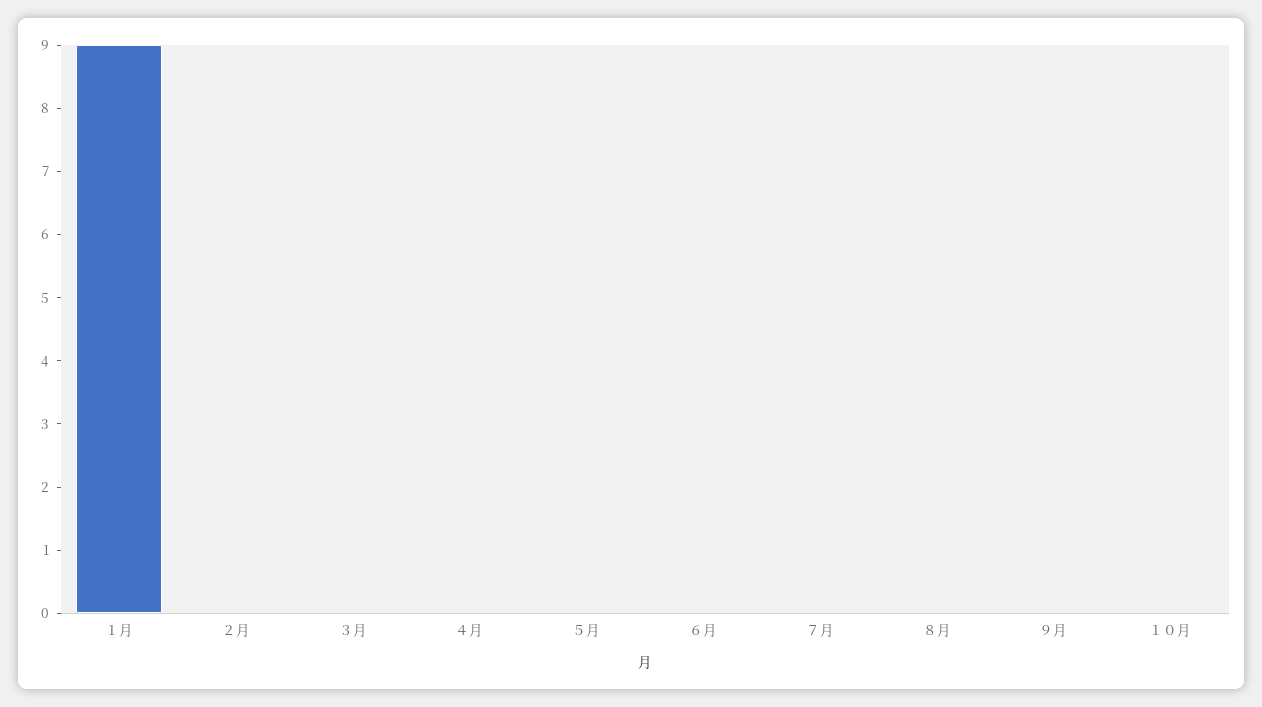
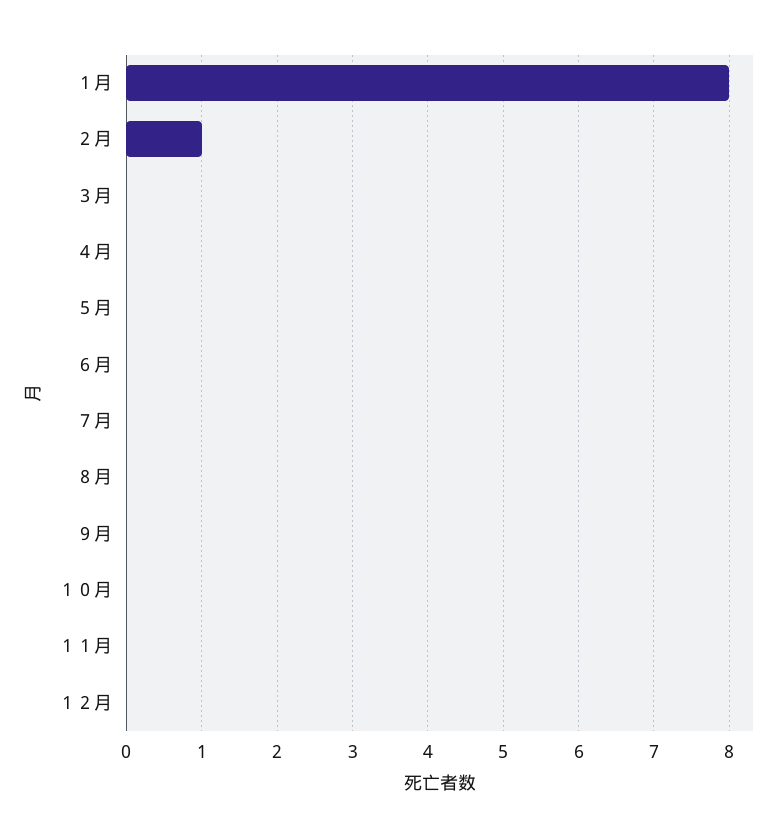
１月: 9 -> 8
２月: 0 -> 1
１１月: none -> 0
１２月: none -> 0

